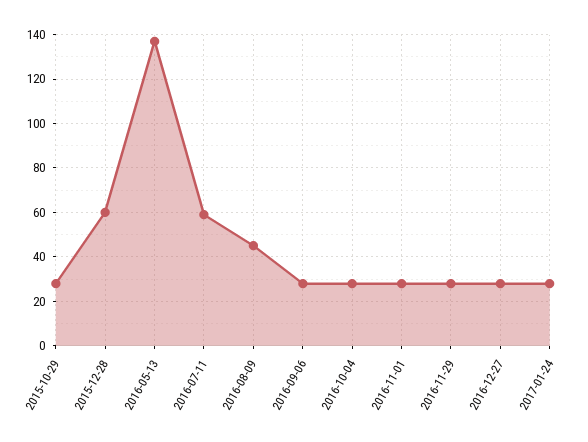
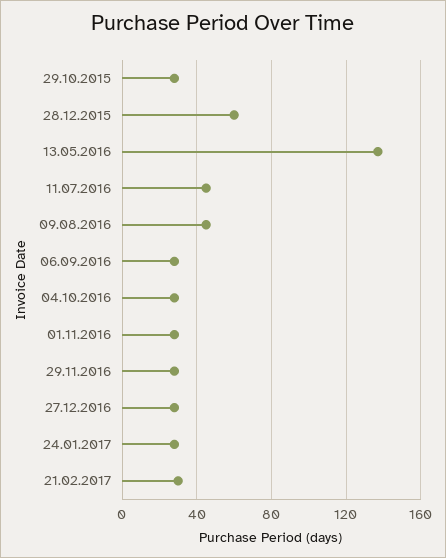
2016-07-11: 60 -> 45
21.02.2017: none -> 30

